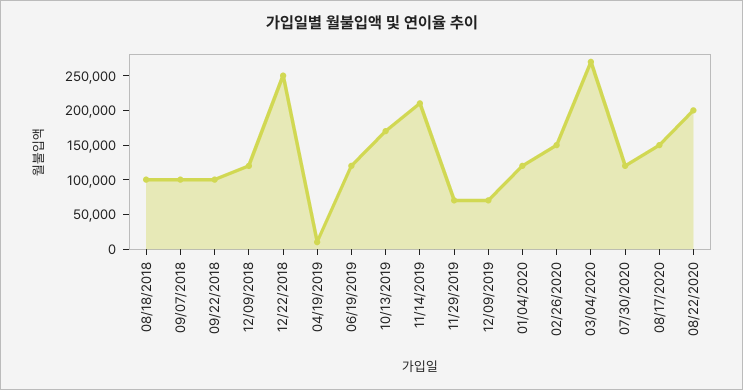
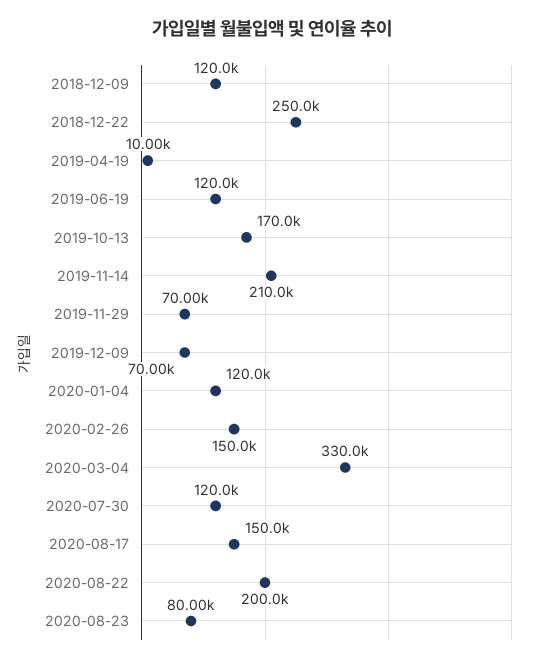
08/18/2018: 100000 -> none
09/07/2018: 100000 -> none
09/22/2018: 100000 -> none
03/04/2020: 275000 -> 330000
2020-08-23: none -> 80000

